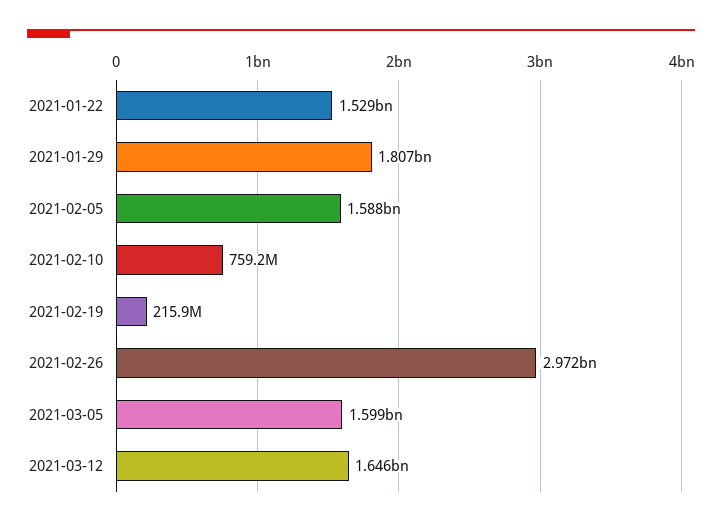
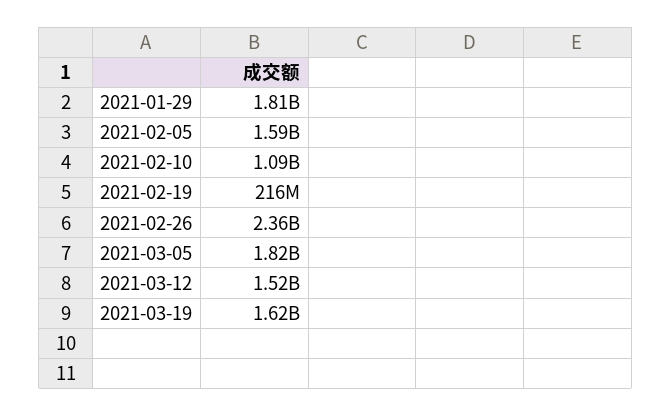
2021-01-22: 1529000000 -> none
2021-02-10: 759200000 -> 1090000000
2021-02-26: 2972000000 -> 2360000000
2021-03-05: 1599000000 -> 1820000000
2021-03-12: 1646000000 -> 1520000000
2021-03-19: none -> 1620000000

